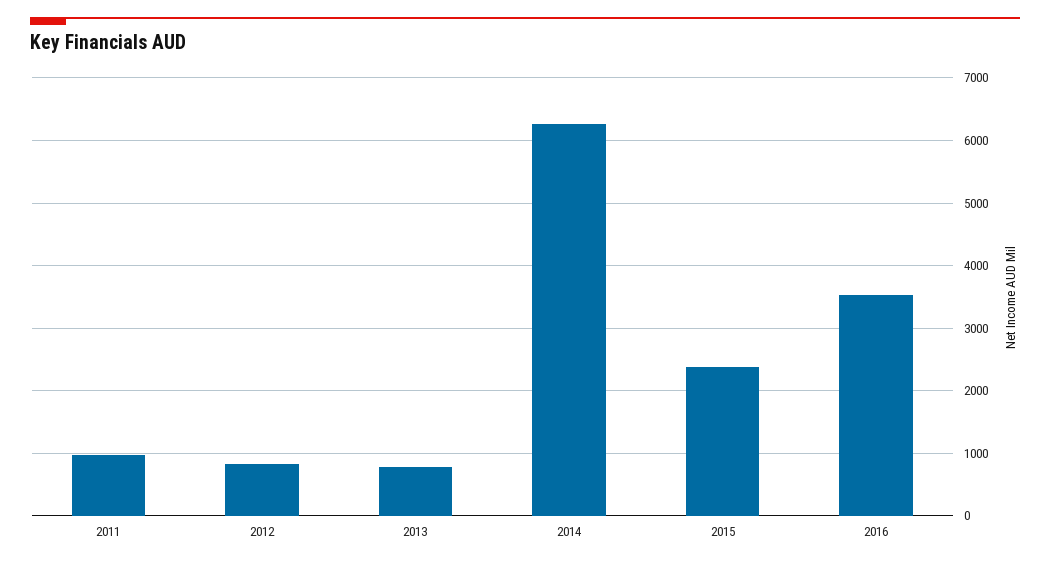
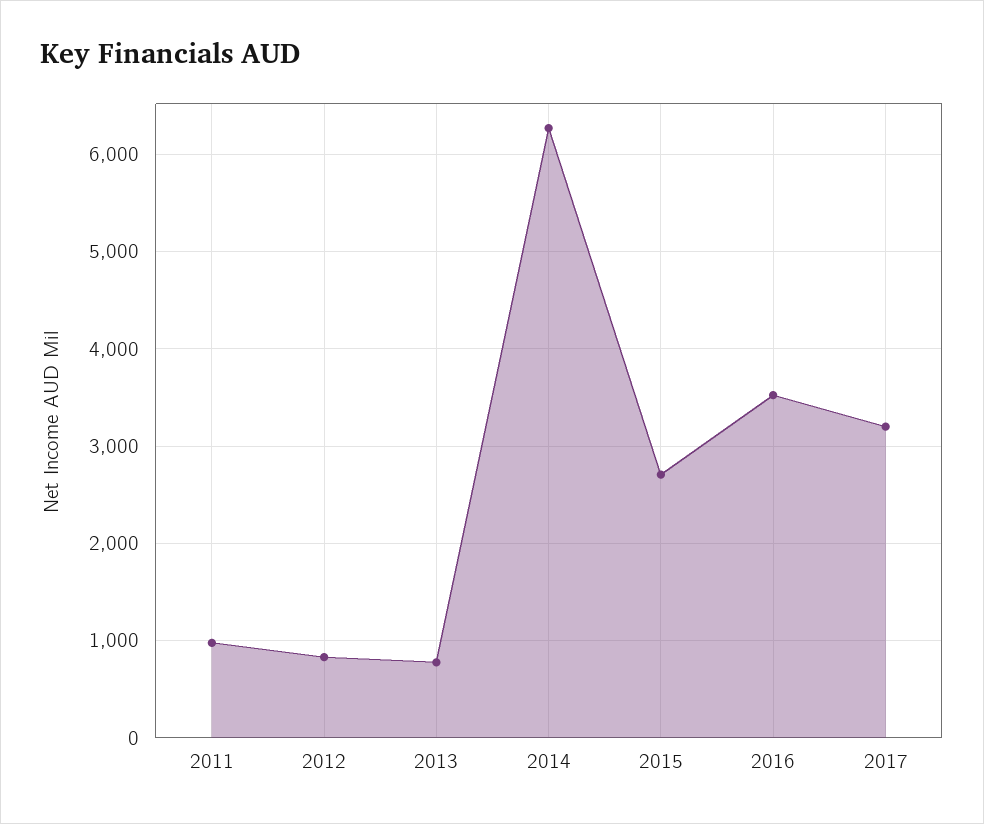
2015: 2400 -> 2700
2017: none -> 3200

